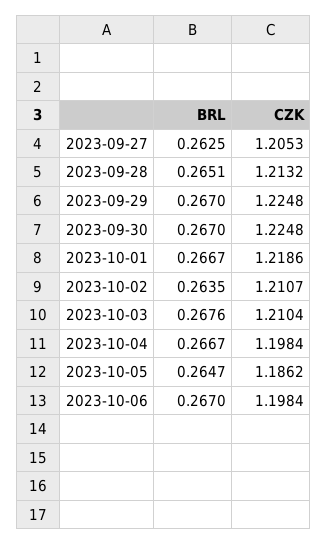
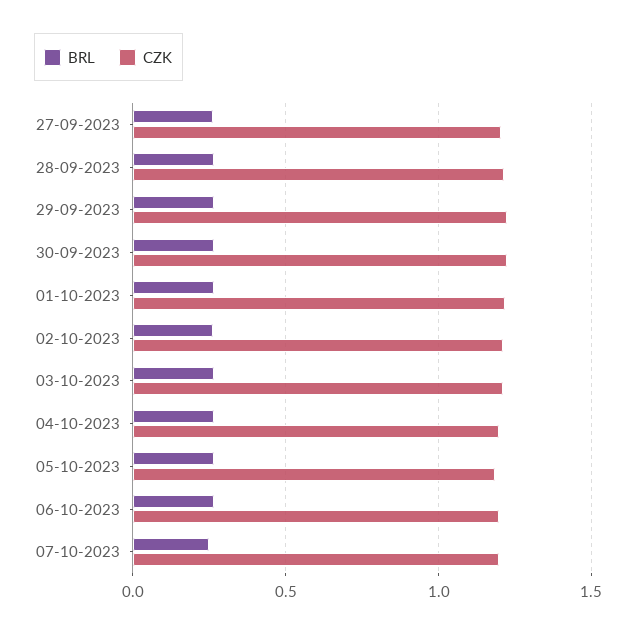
BRL, 07-10-2023: none -> 0.25
CZK, 07-10-2023: none -> 1.2

